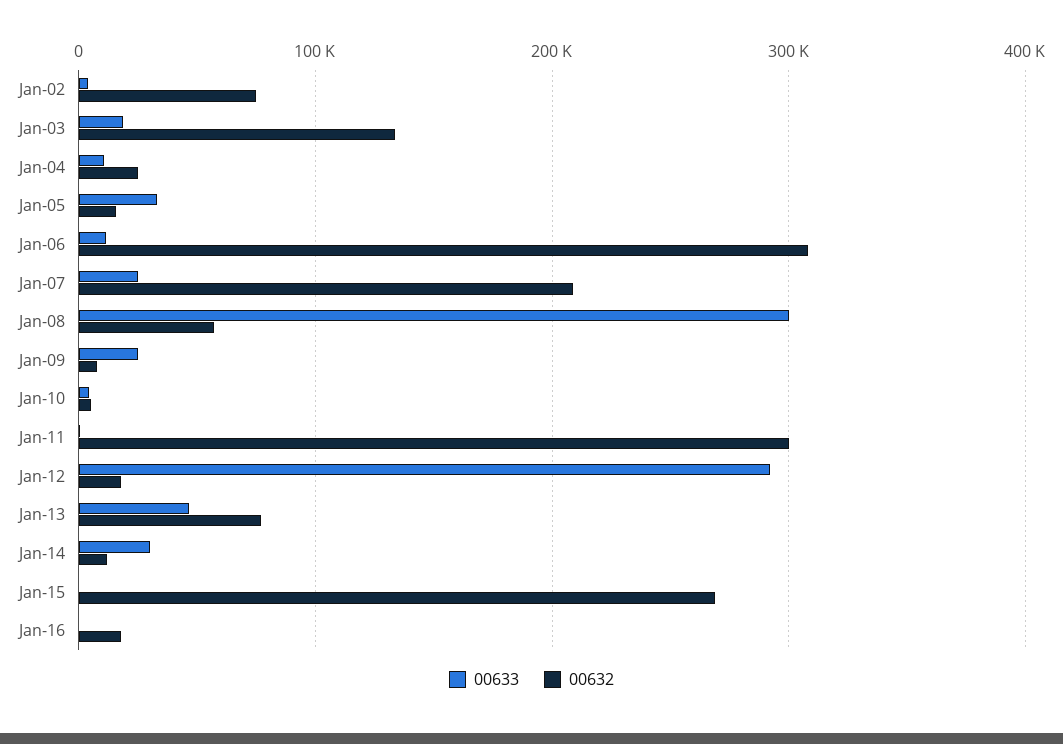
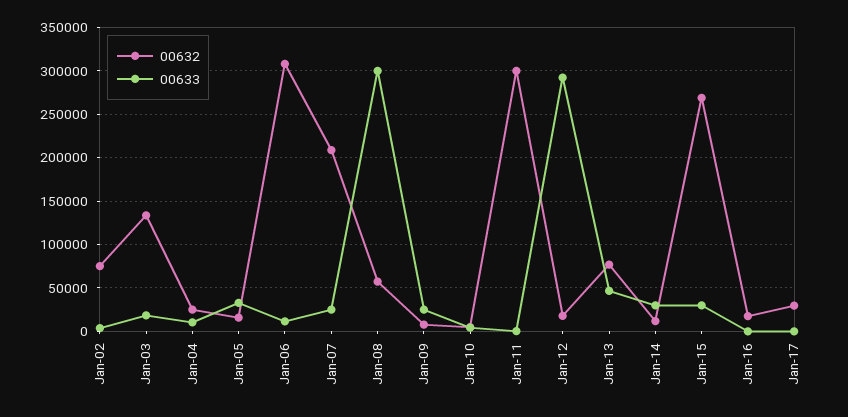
00633, Jan-15: 0 -> 30000
00632, Jan-17: none -> 30000
00633, Jan-17: none -> 0

